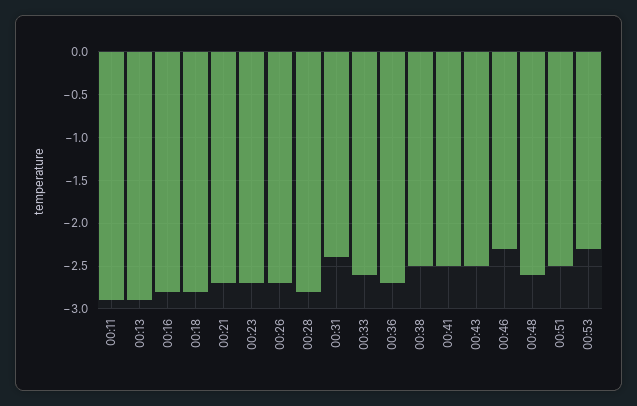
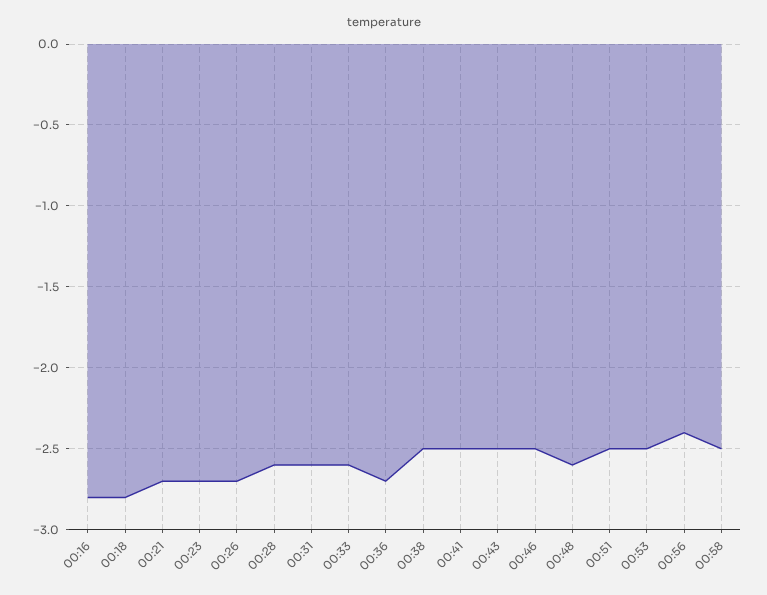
00:11: -2.9 -> none
00:13: -2.9 -> none
00:28: -2.8 -> -2.6
00:31: -2.4 -> -2.6
00:46: -2.3 -> -2.5
00:53: -2.3 -> -2.5
00:56: none -> -2.4
00:58: none -> -2.5

